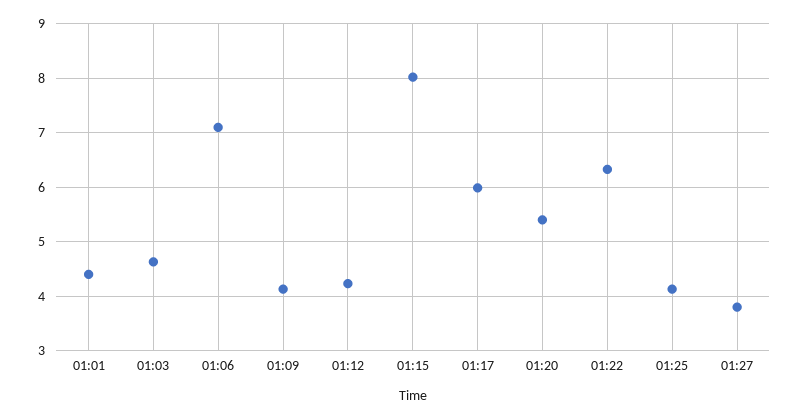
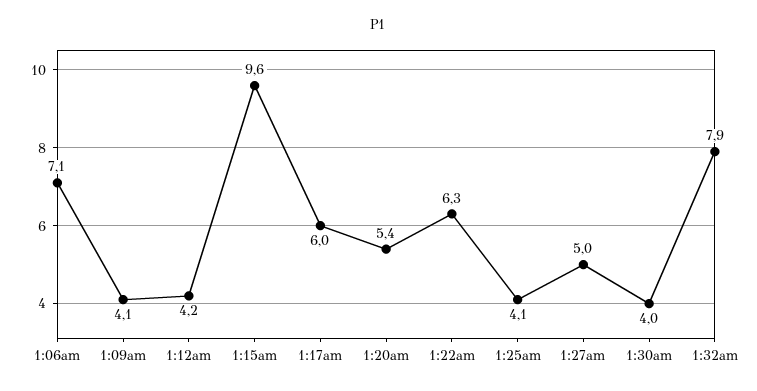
01:01: 4.4 -> none
01:03: 4.6 -> none
01:15: 8 -> 9.6
01:27: 3.8 -> 5
1:30am: none -> 4
1:32am: none -> 7.9

